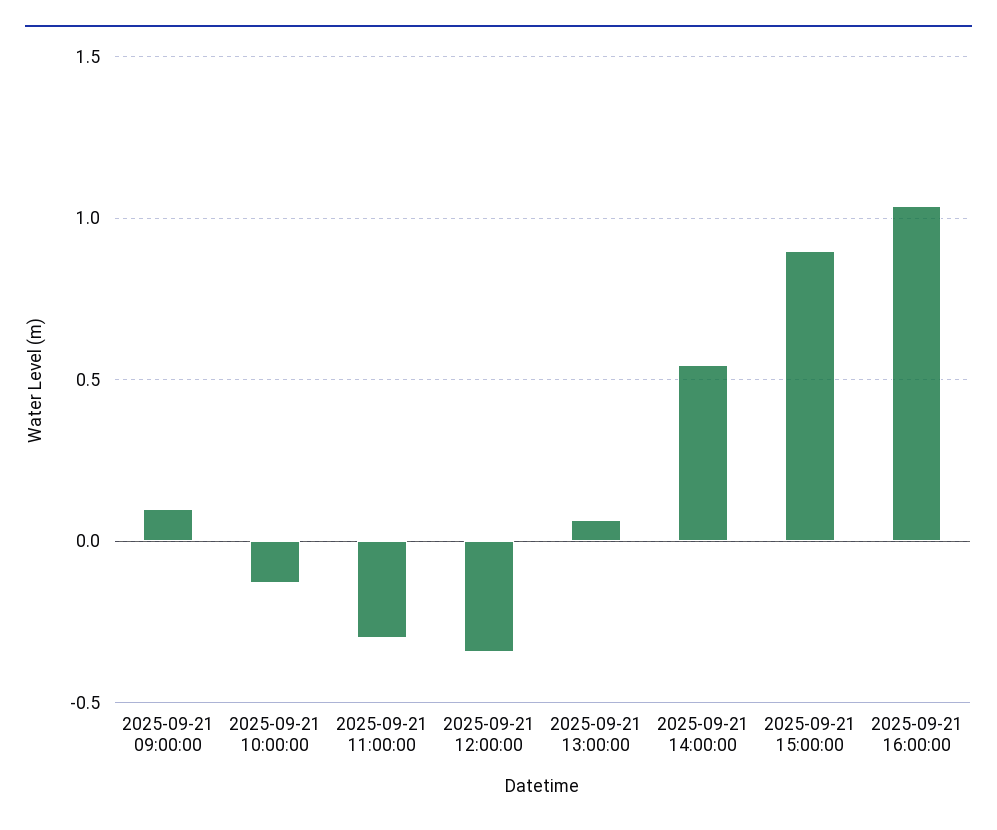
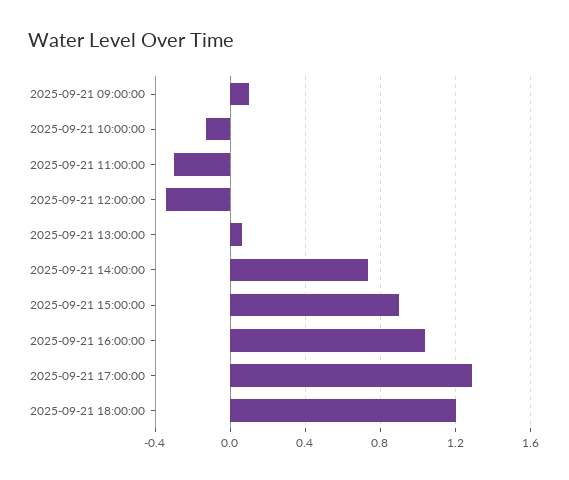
2025-09-21 14:00:00: 0.55 -> 0.75
2025-09-21 17:00:00: none -> 1.3
2025-09-21 18:00:00: none -> 1.2

